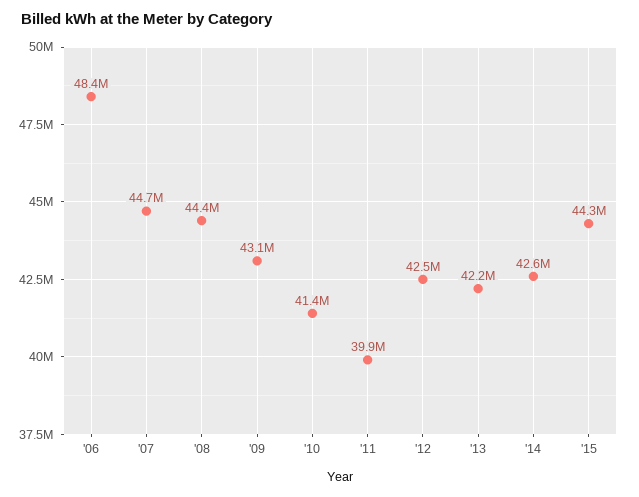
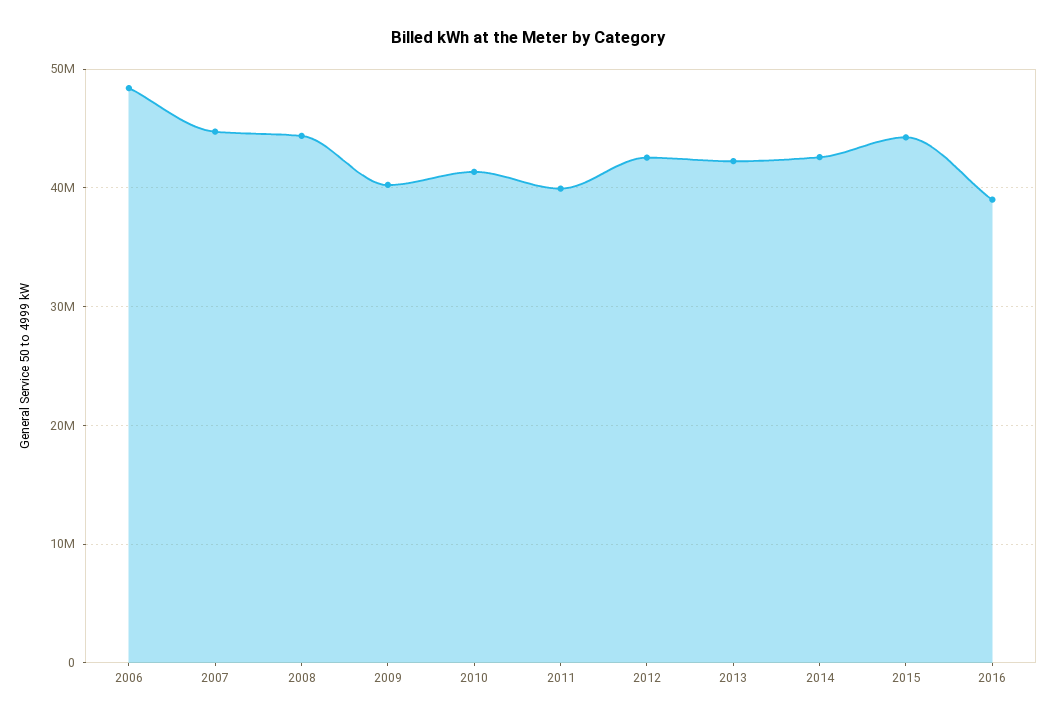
'09: 43100000 -> 40000000
2016: none -> 39000000

